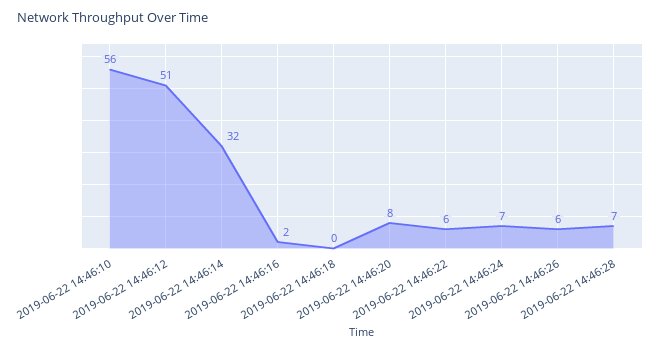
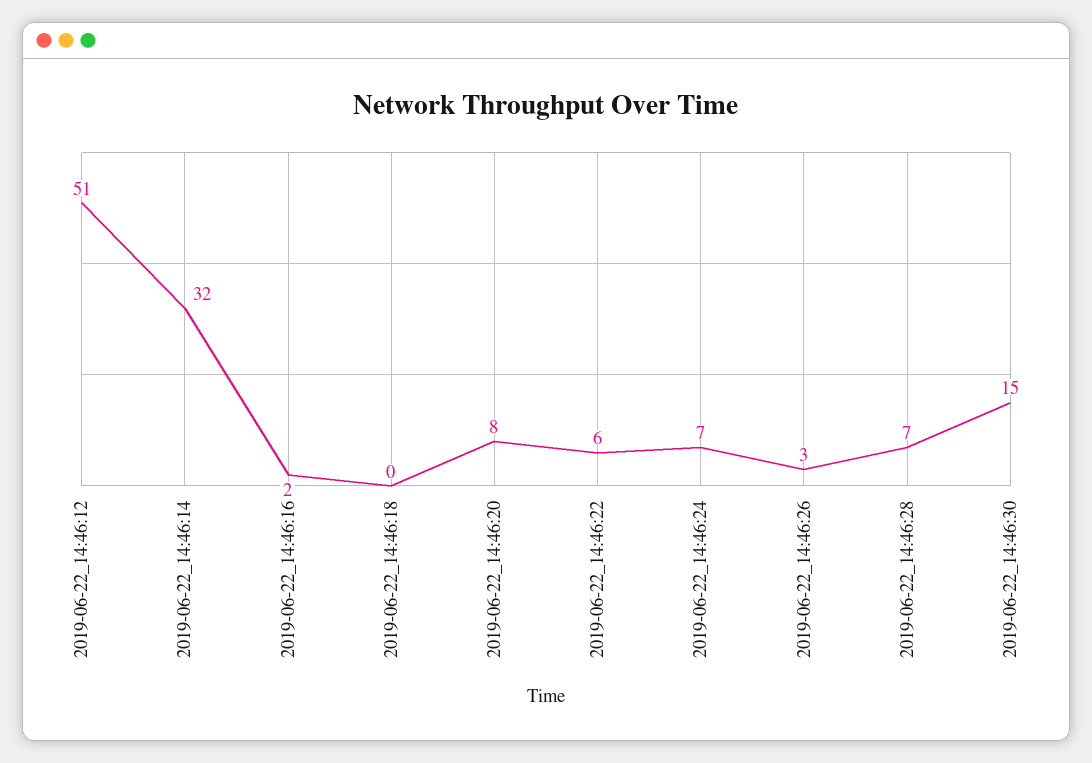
2019-06-22 14:46:10: 56 -> none
2019-06-22 14:46:26: 6 -> 3
2019-06-22_14:46:30: none -> 15

